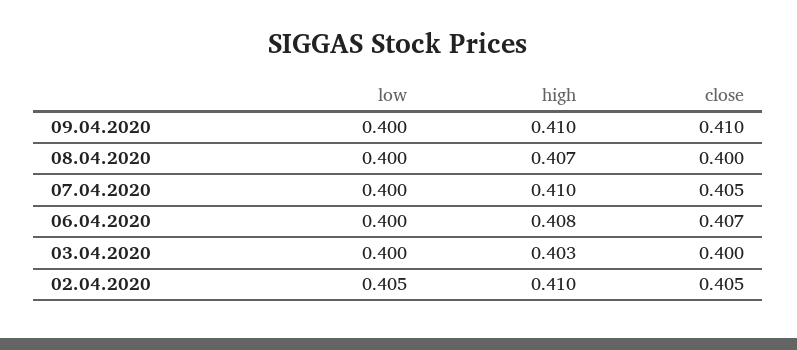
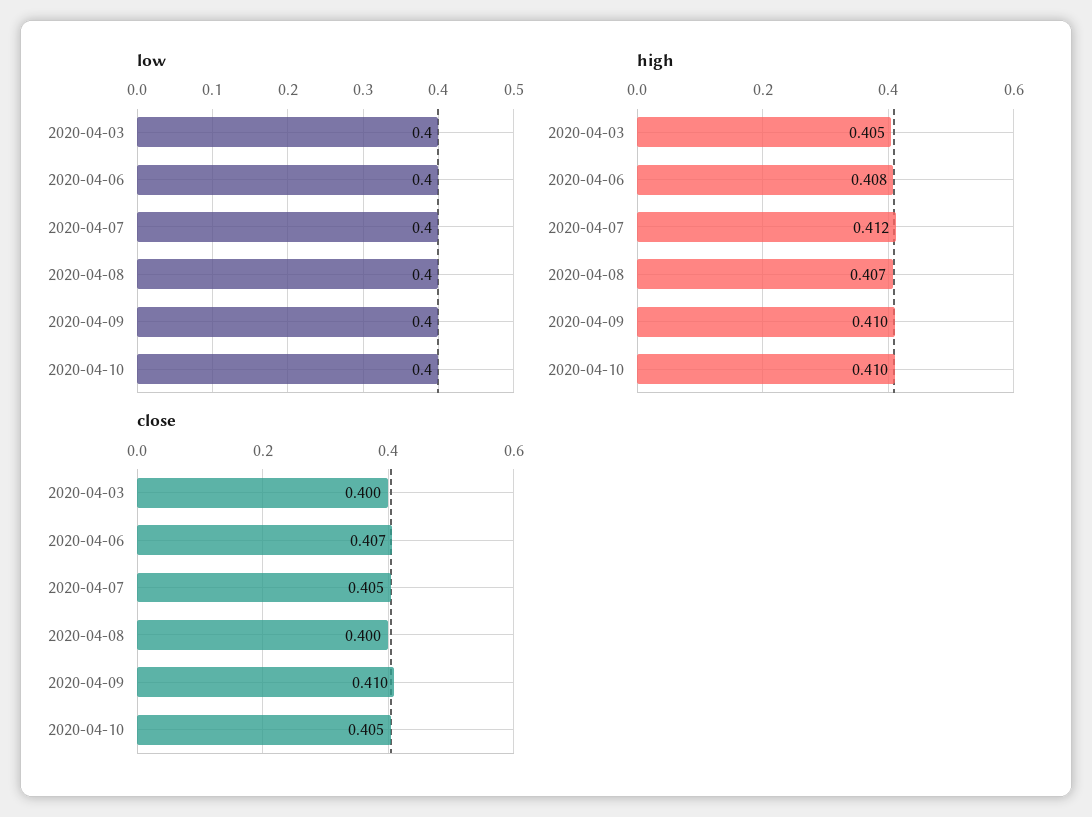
high, 07.04.2020: 0.41 -> 0.412
high, 03.04.2020: 0.403 -> 0.405
low, 02.04.2020: 0.405 -> none
high, 02.04.2020: 0.41 -> none
close, 02.04.2020: 0.405 -> none
low, 2020-04-10: none -> 0.4
high, 2020-04-10: none -> 0.41
close, 2020-04-10: none -> 0.405

